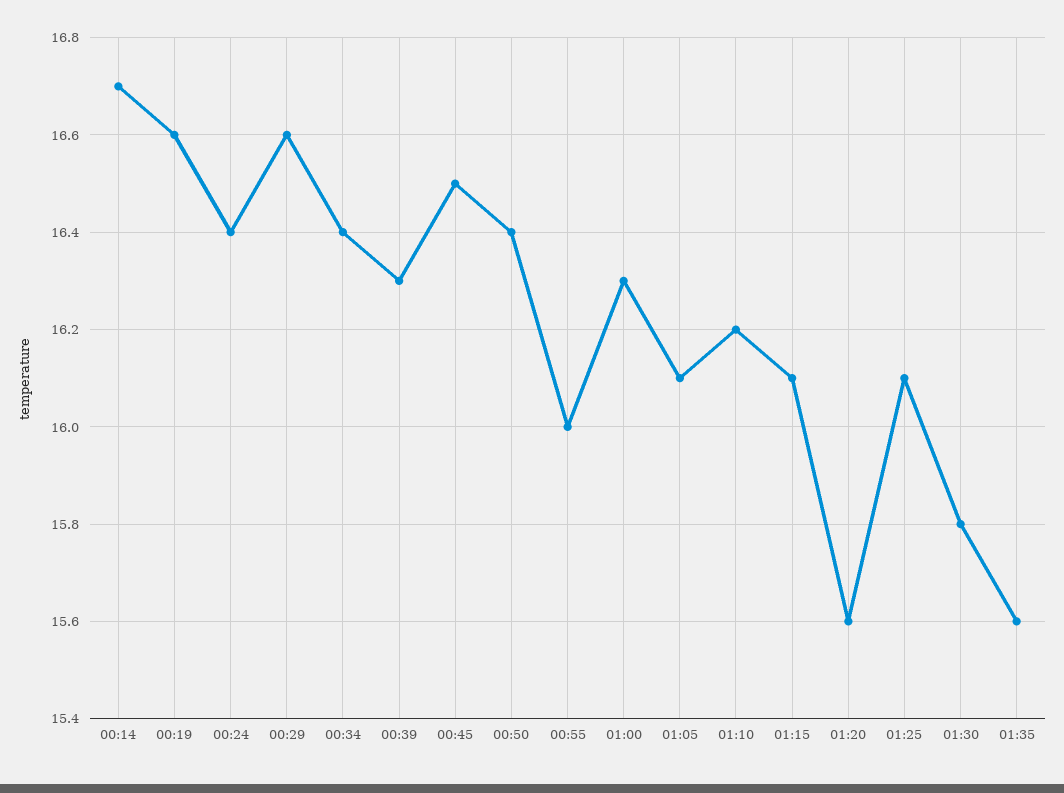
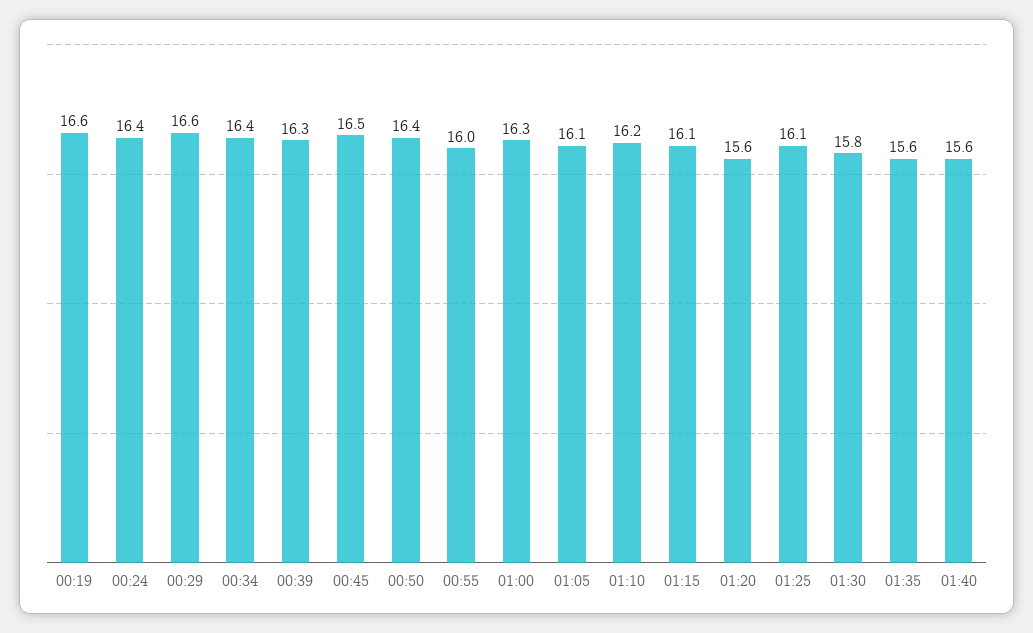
00:14: 16.7 -> none
01:40: none -> 15.6

